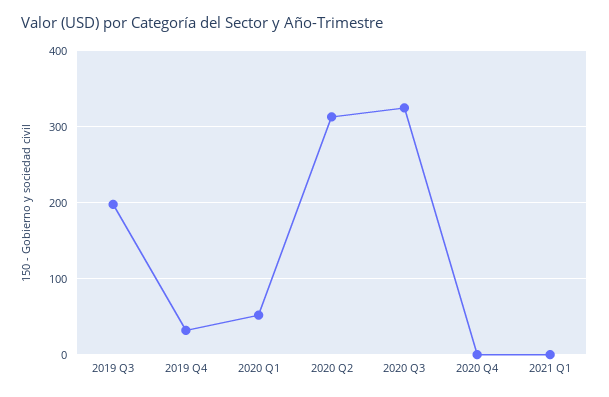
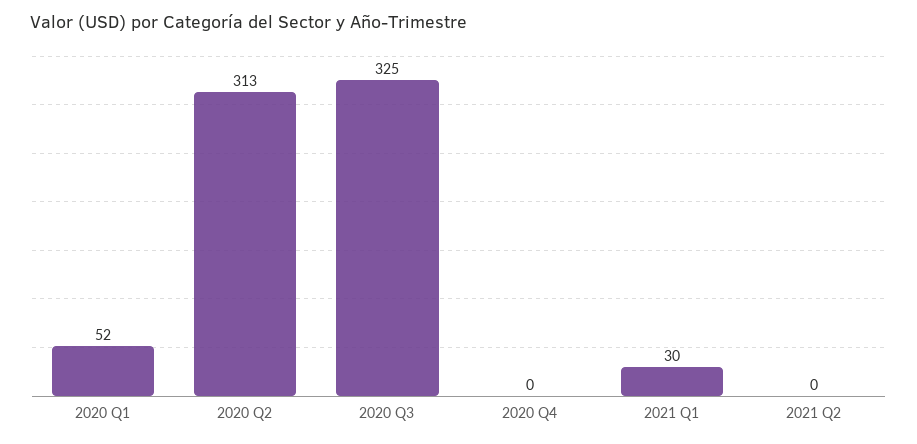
2019 Q3: 200 -> none
2019 Q4: 30 -> none
2021 Q1: 0 -> 30
2021 Q2: none -> 0

